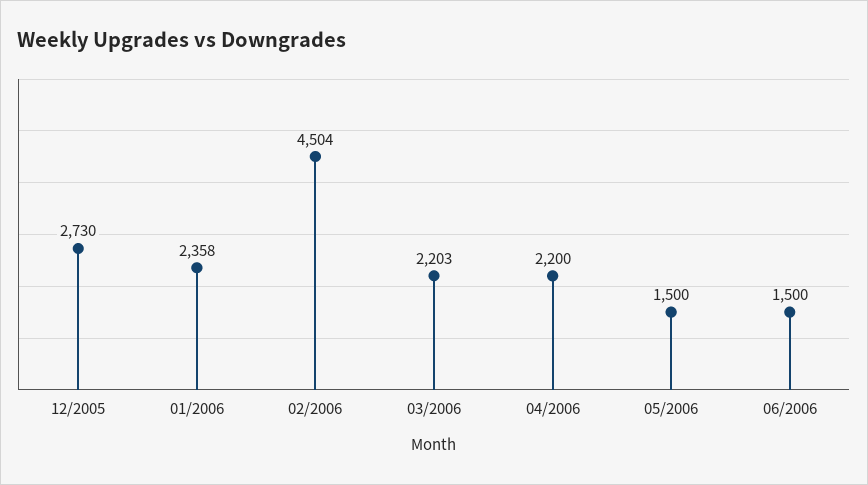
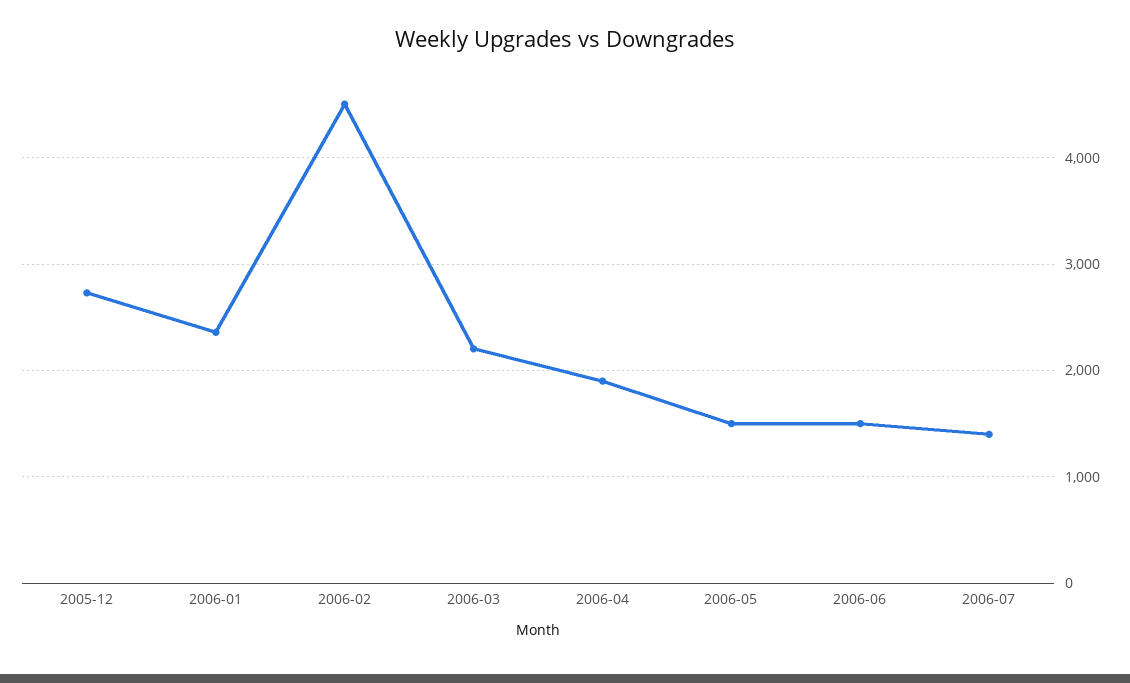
04/2006: 2200 -> 1900
2006-07: none -> 1400

